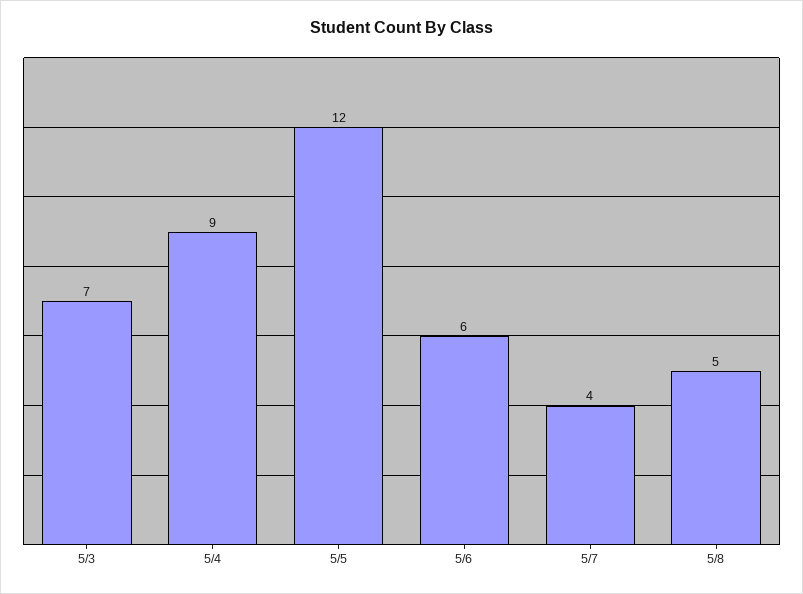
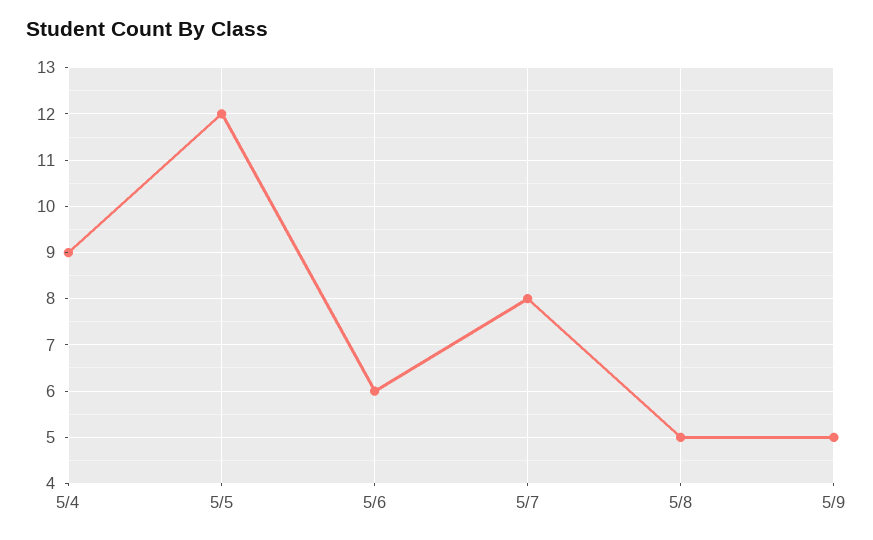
5/3: 7 -> none
5/7: 4 -> 8
5/9: none -> 5

